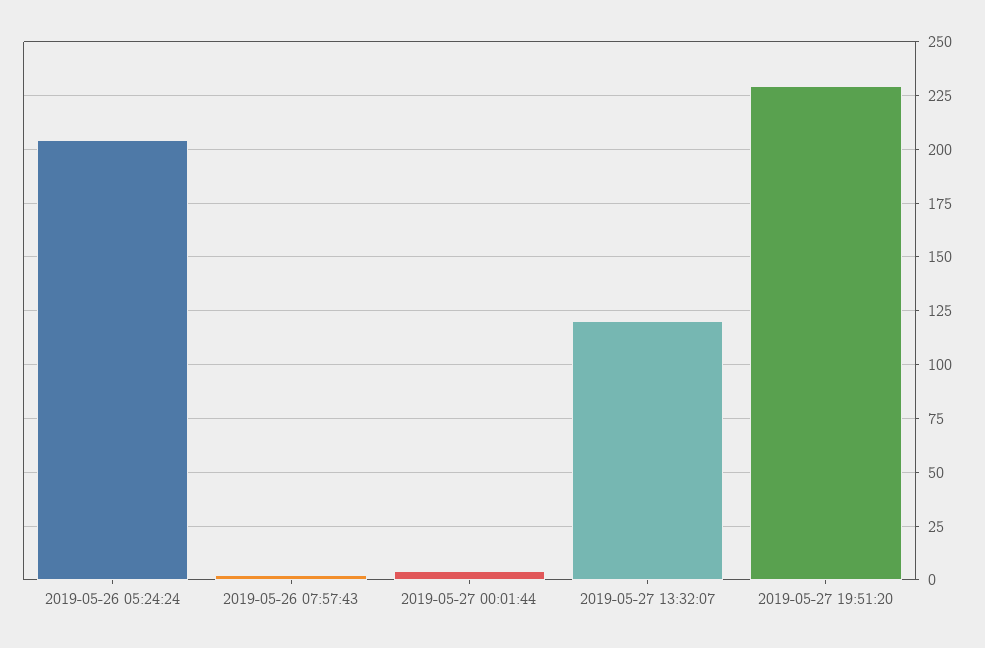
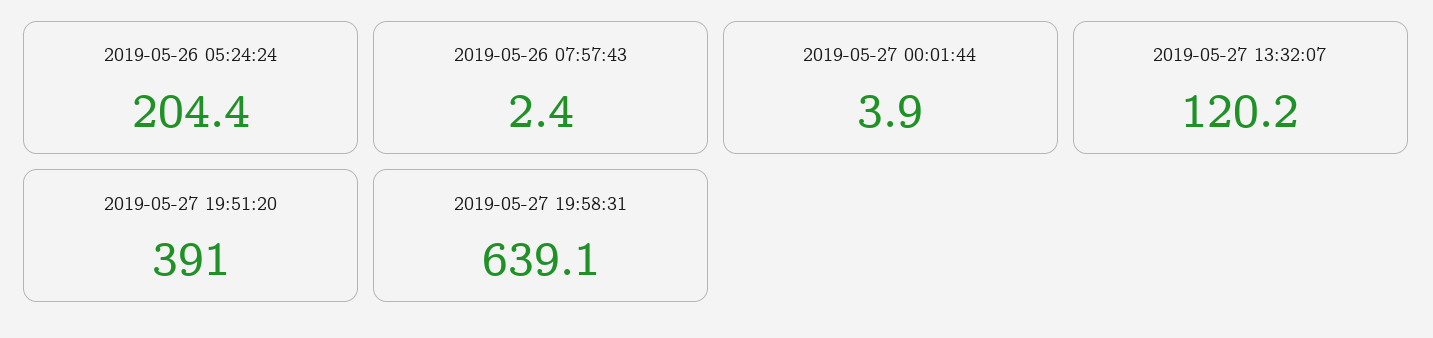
2019-05-27 19:51:20: 230 -> 391
2019-05-27 19:58:31: none -> 639.1

